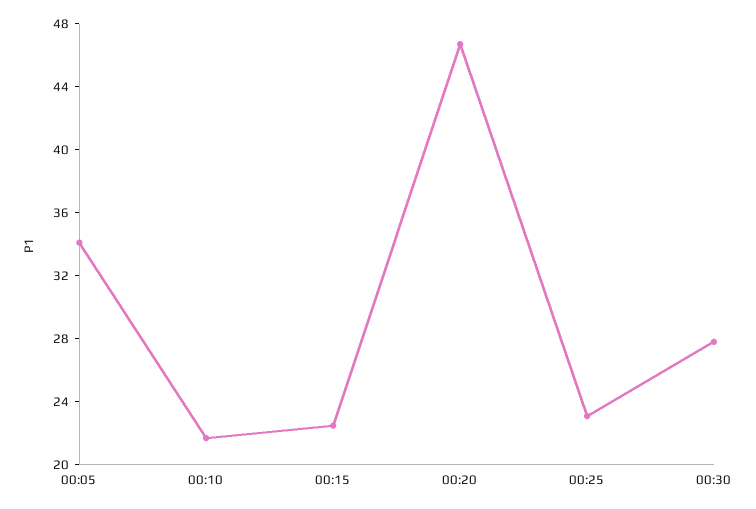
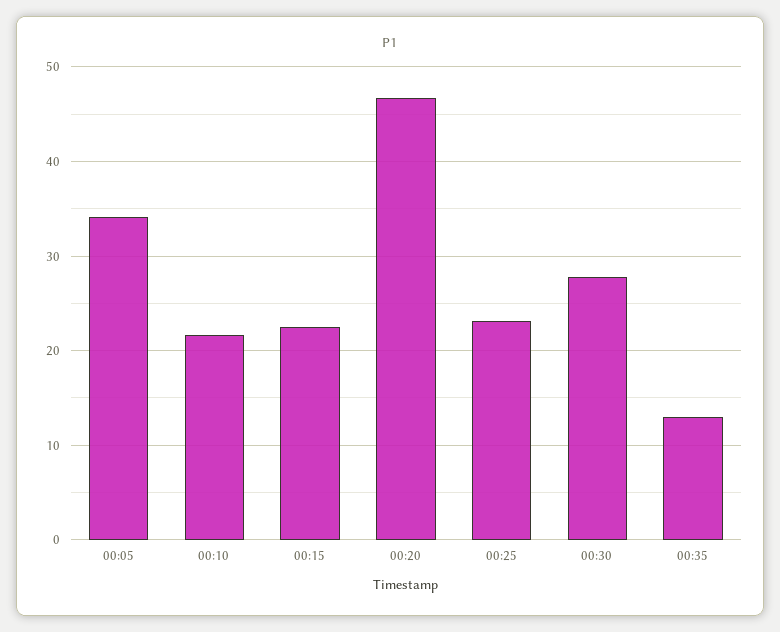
00:35: none -> 13

